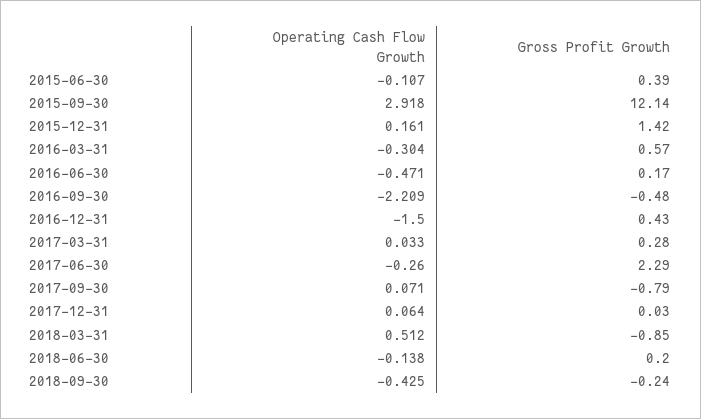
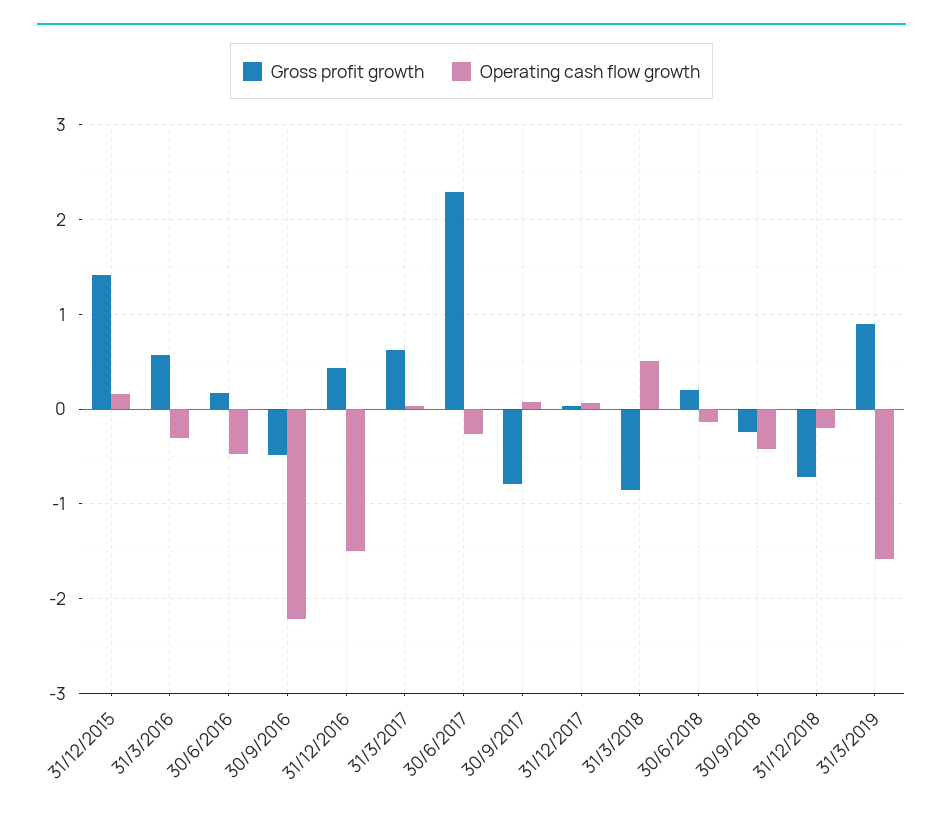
Operating Cash Flow Growth, 2015-06-30: -0.107 -> none
Gross Profit Growth, 2015-06-30: 0.39 -> none
Operating Cash Flow Growth, 2015-09-30: 2.918 -> none
Gross Profit Growth, 2015-09-30: 12.14 -> none
Gross Profit Growth, 2017-03-31: 0.28 -> 0.6
Gross Profit Growth, 31/12/2018: none -> -0.7
Operating Cash Flow Growth, 31/12/2018: none -> -0.2
Gross Profit Growth, 31/3/2019: none -> 0.9
Operating Cash Flow Growth, 31/3/2019: none -> -1.6

